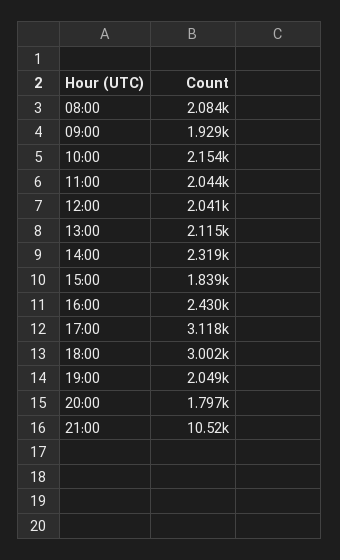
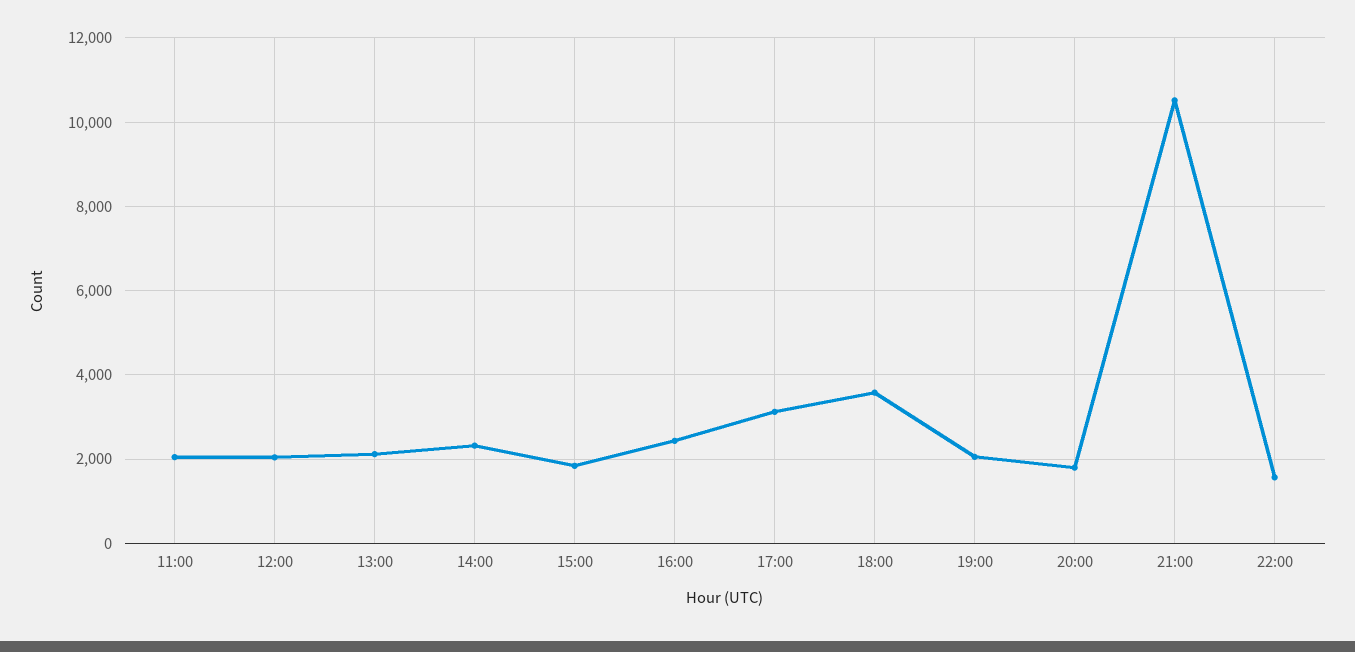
08:00: 2084 -> none
09:00: 1929 -> none
10:00: 2154 -> none
18:00: 3002 -> 3600
22:00: none -> 1600

